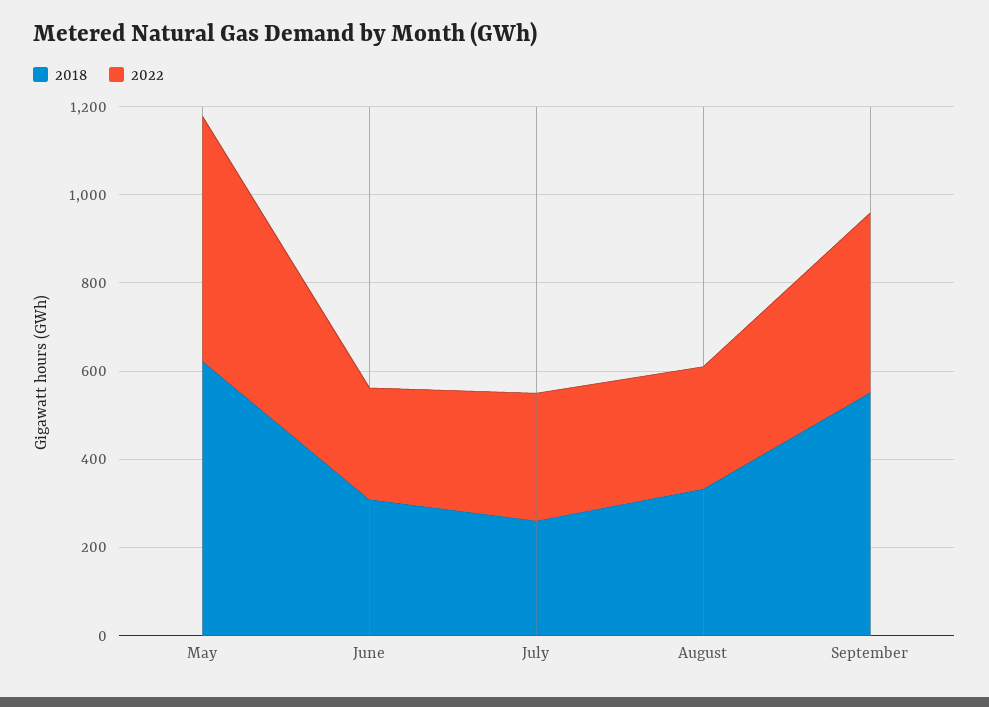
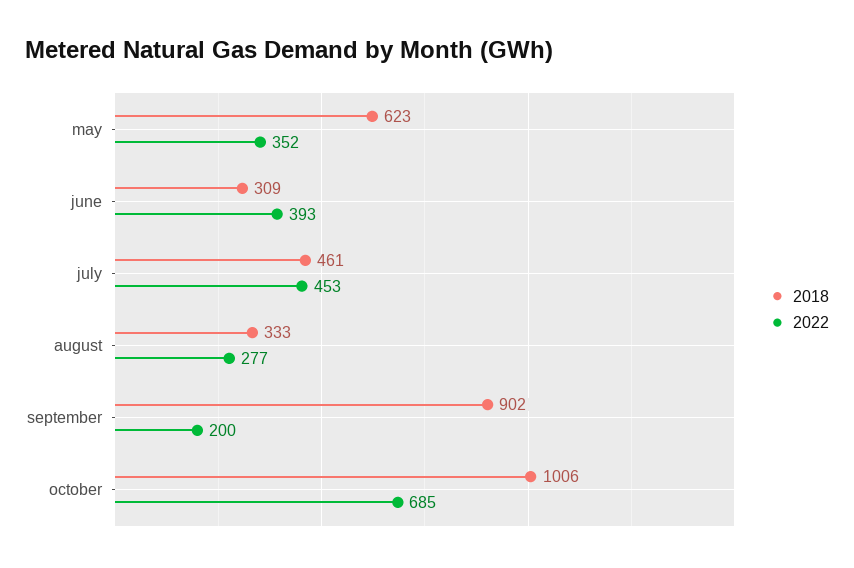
2022, May: 550 -> 352
2022, June: 250 -> 393
2018, July: 250 -> 461
2022, July: 300 -> 453
2018, September: 550 -> 902
2022, September: 400 -> 200
2018, october: none -> 1006
2022, october: none -> 685

